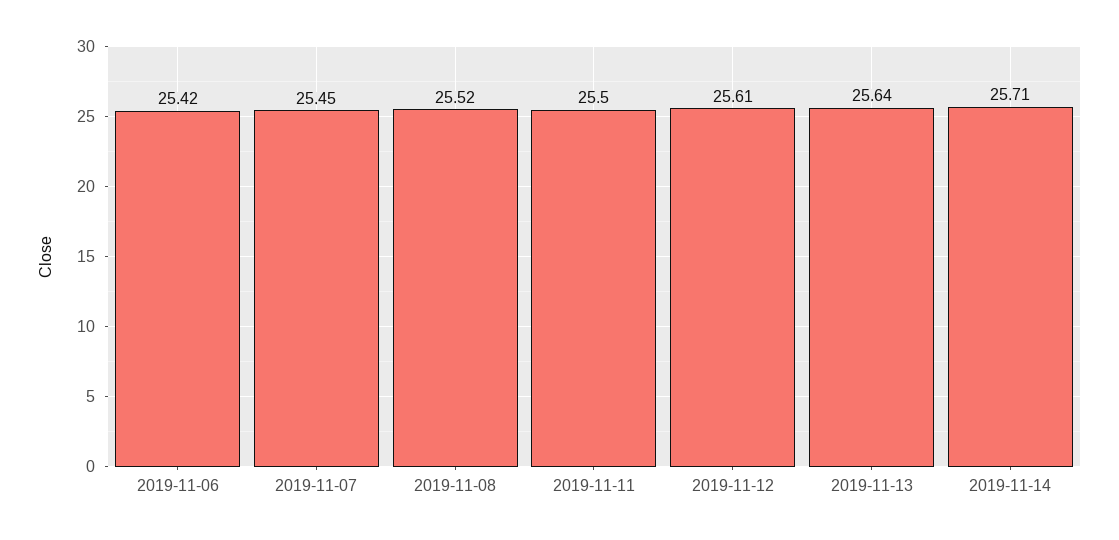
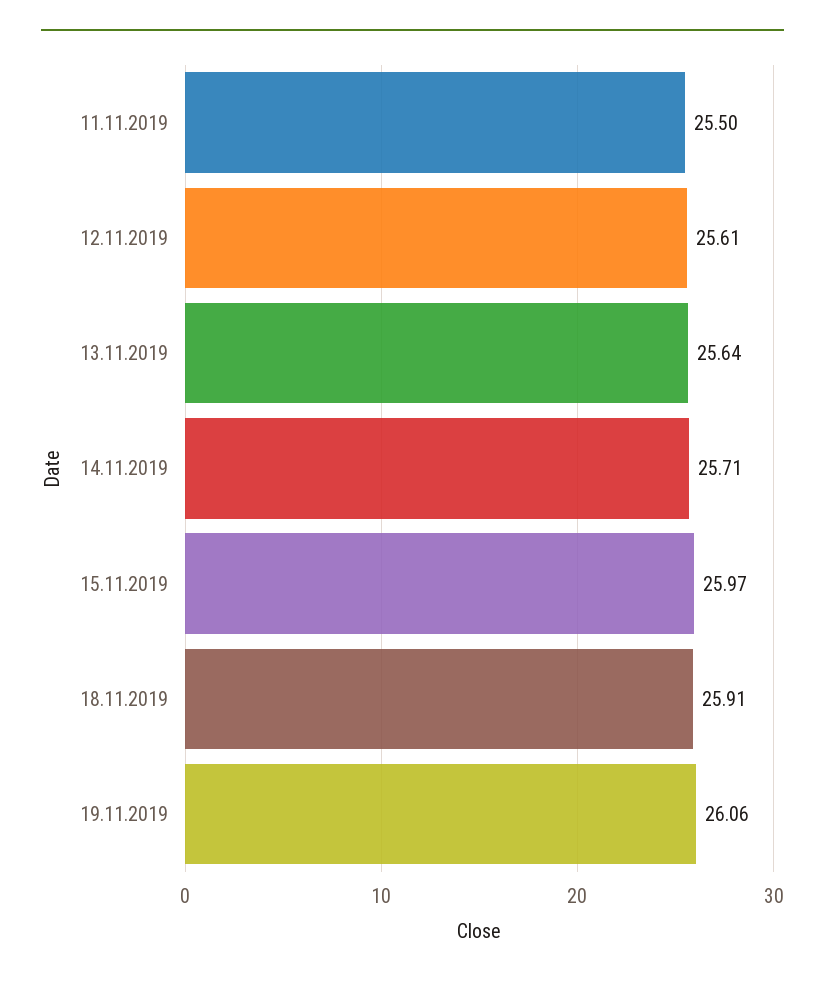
2019-11-06: 25.42 -> none
2019-11-07: 25.45 -> none
2019-11-08: 25.52 -> none
15.11.2019: none -> 25.97
18.11.2019: none -> 25.91
19.11.2019: none -> 26.06

